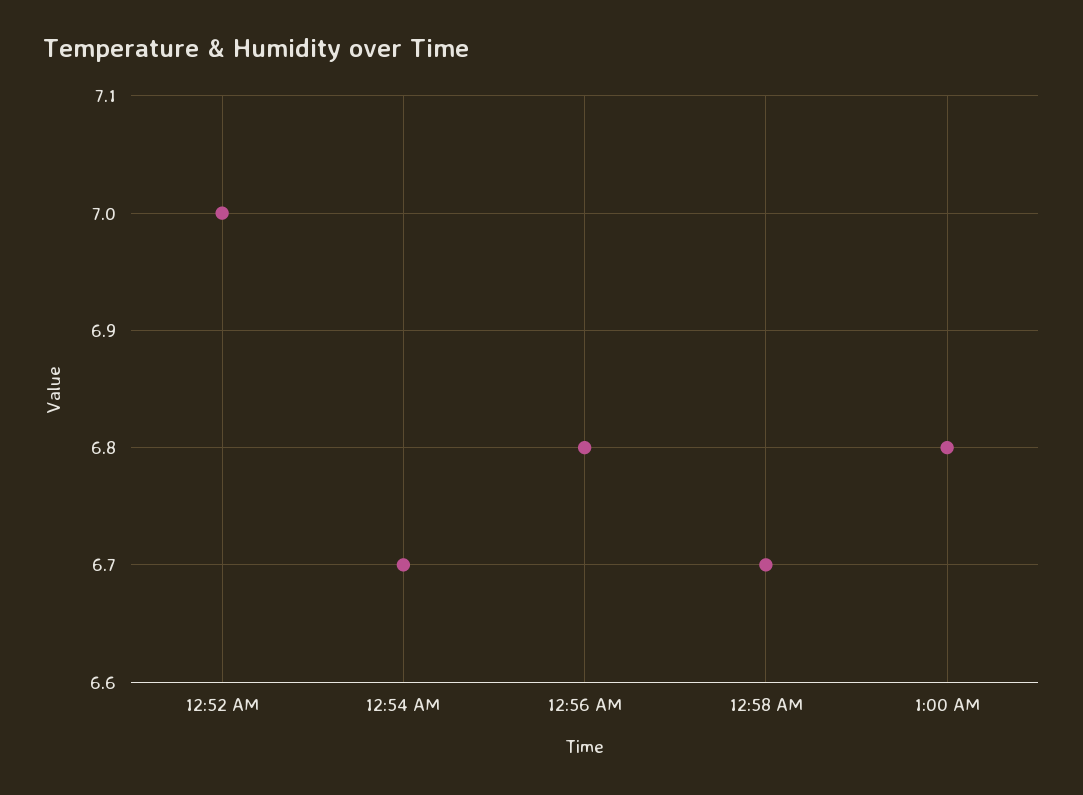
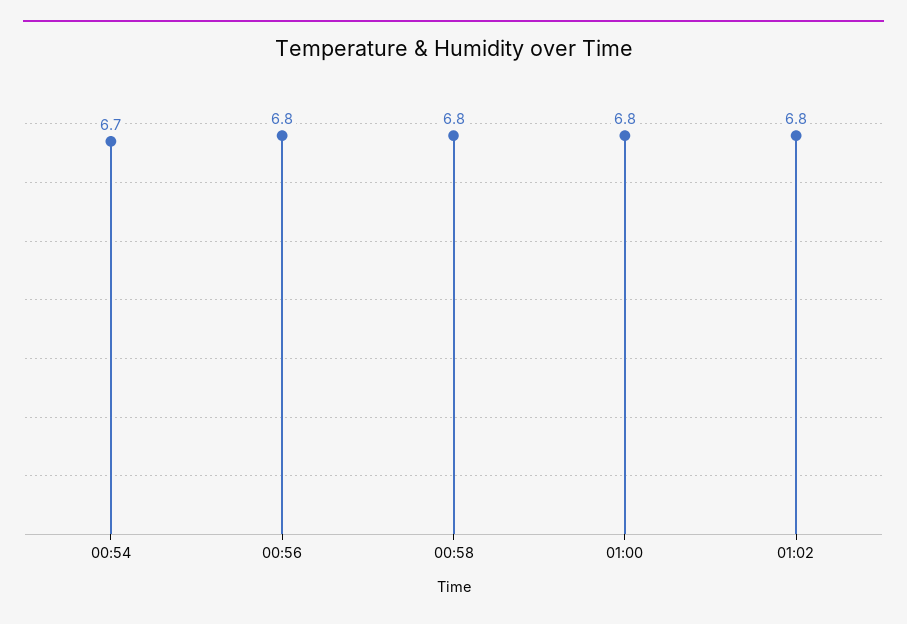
12:52 AM: 7 -> none
12:58 AM: 6.7 -> 6.8
01:02: none -> 6.8

